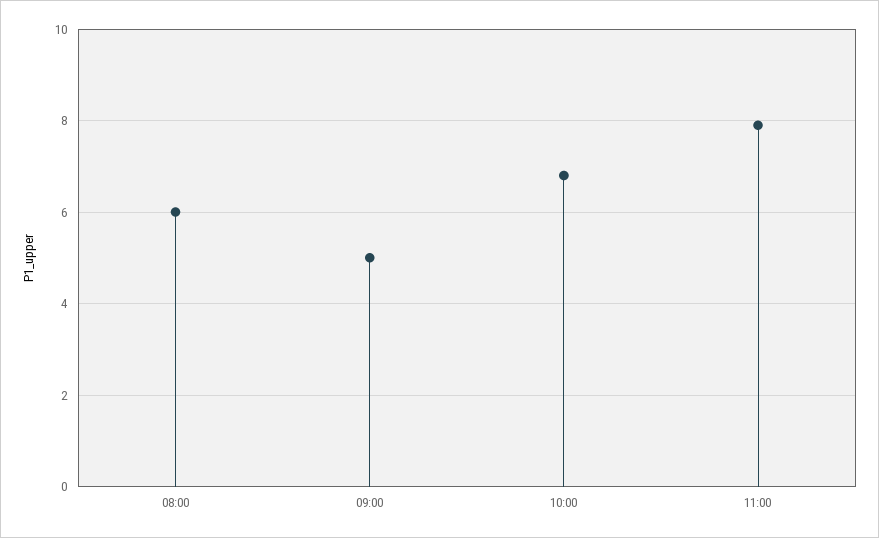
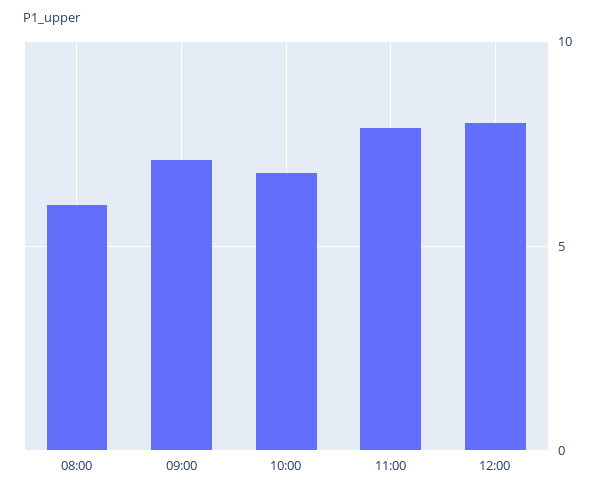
09:00: 5 -> 7
12:00: none -> 8

